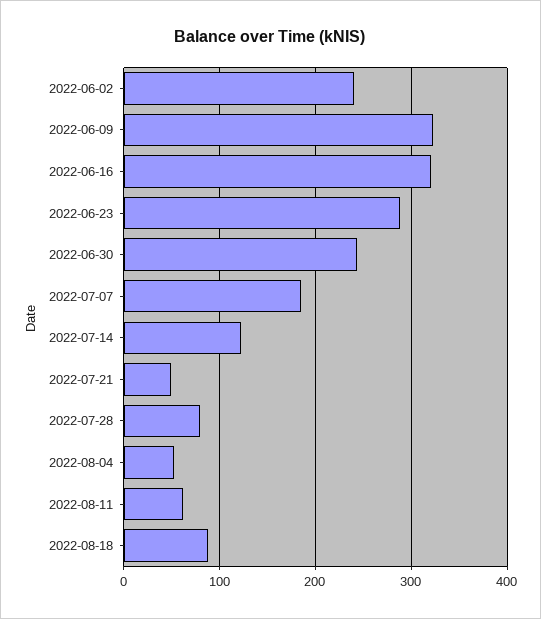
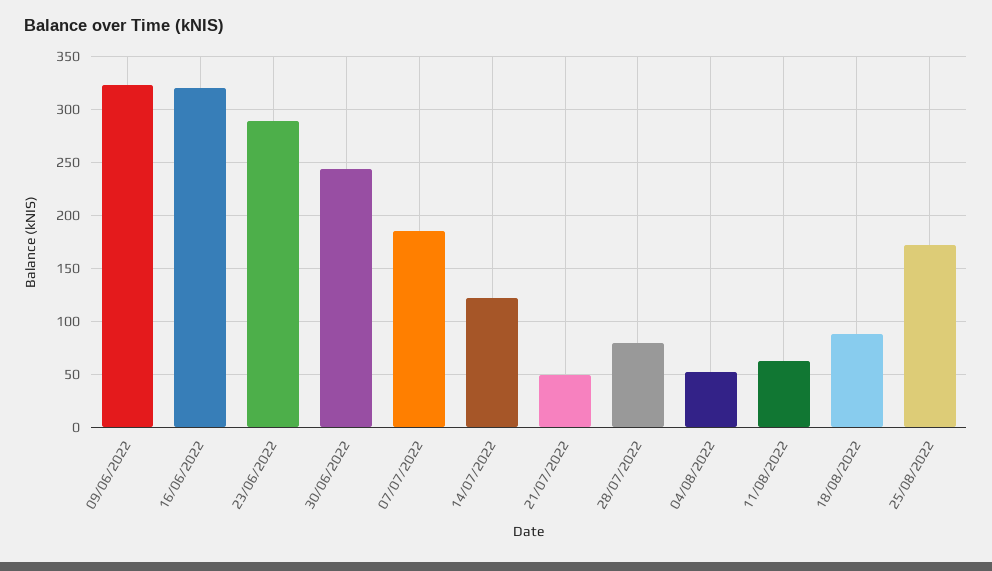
2022-06-02: 240 -> none
25/08/2022: none -> 170

